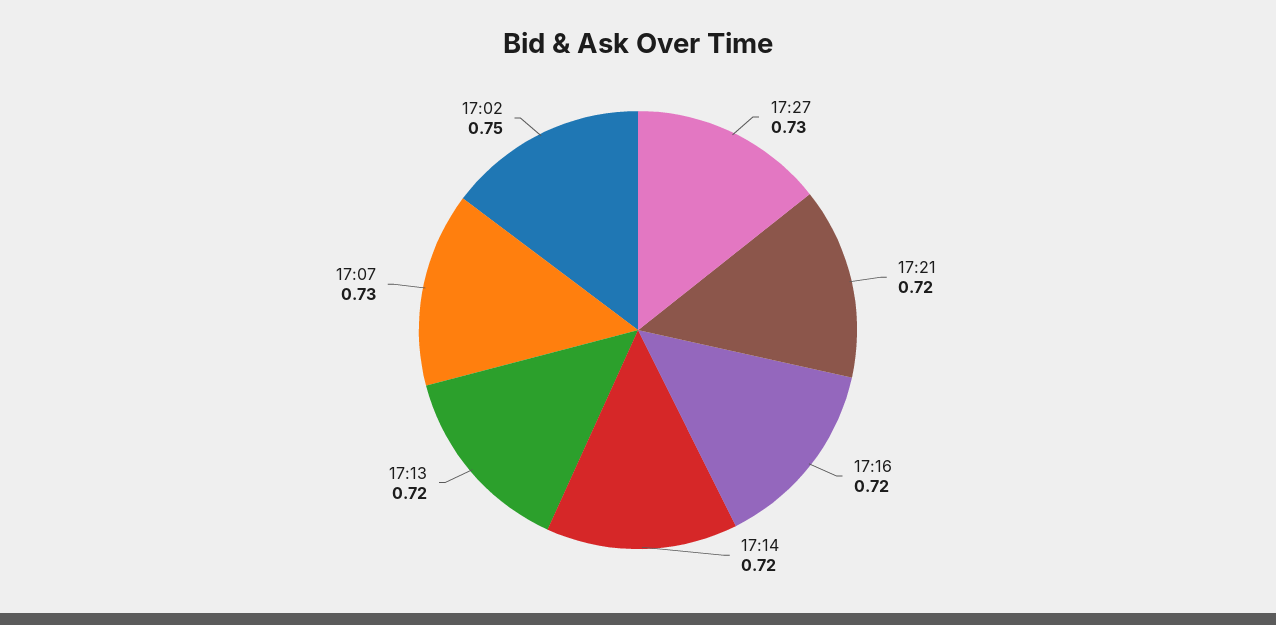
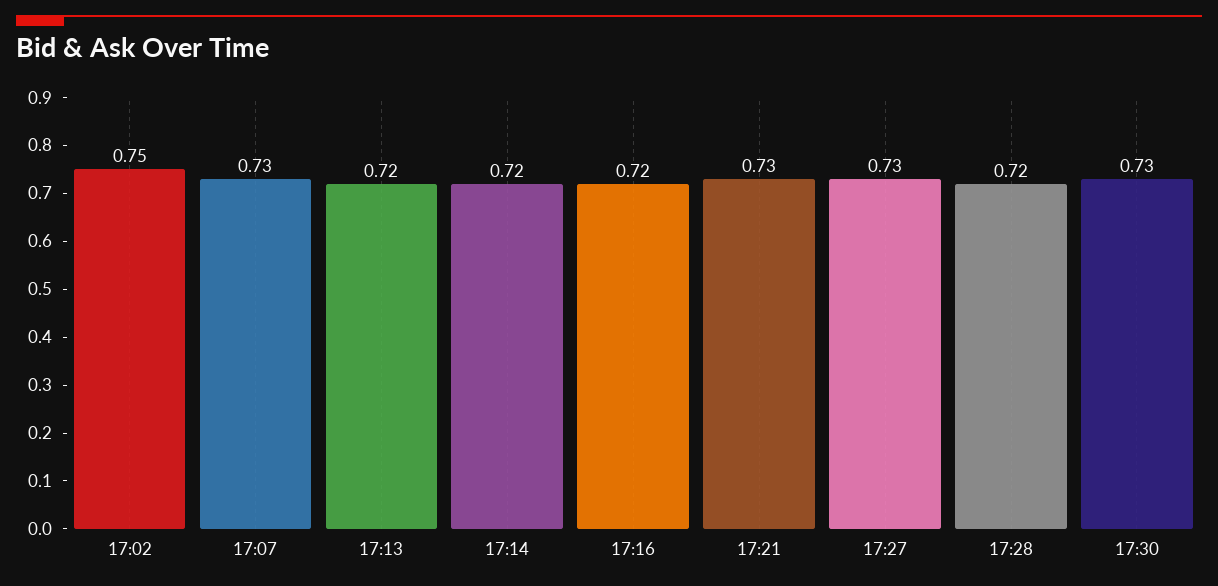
17:21: 0.72 -> 0.73
17:28: none -> 0.72
17:30: none -> 0.73

